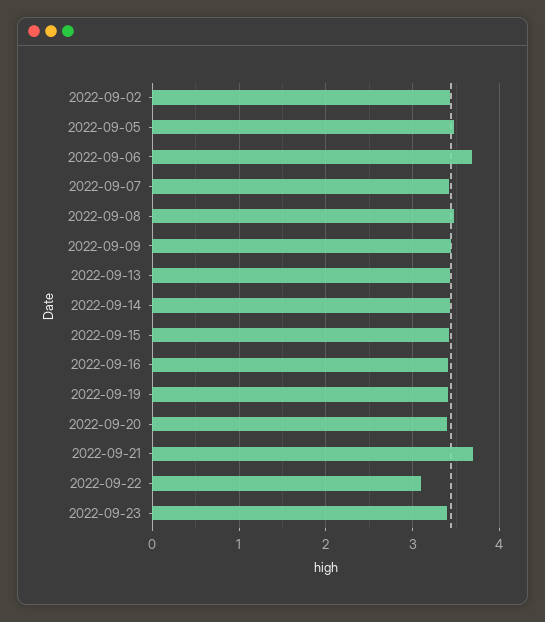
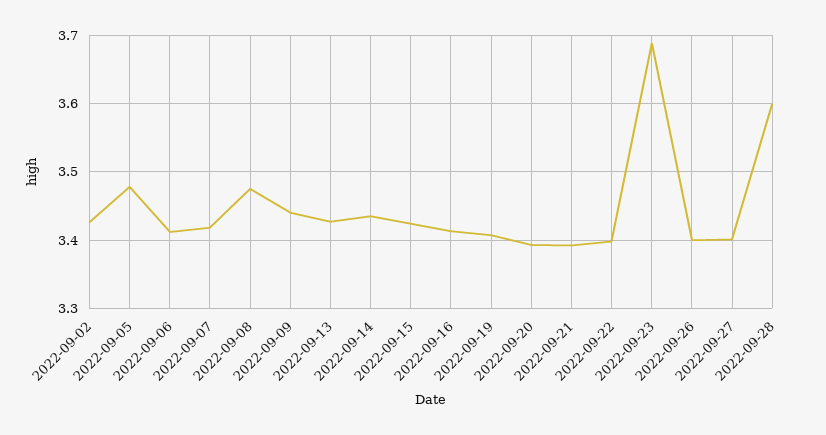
2022-09-06: 3.7 -> 3.41
2022-09-21: 3.7 -> 3.39
2022-09-22: 3.1 -> 3.4
2022-09-23: 3.4 -> 3.69
2022-09-26: none -> 3.4
2022-09-27: none -> 3.4
2022-09-28: none -> 3.6

